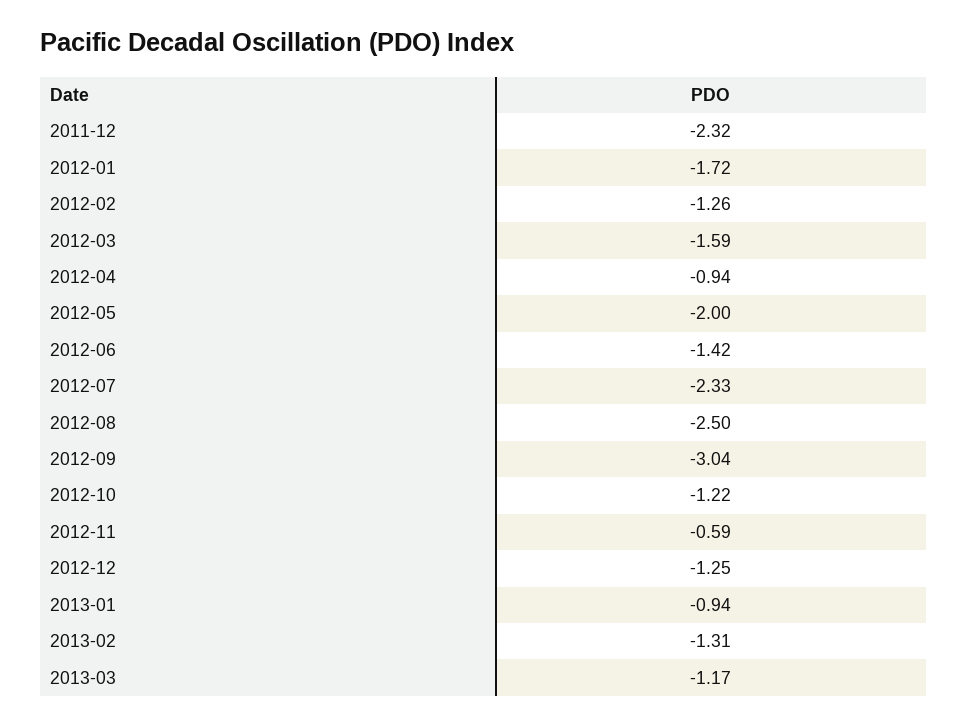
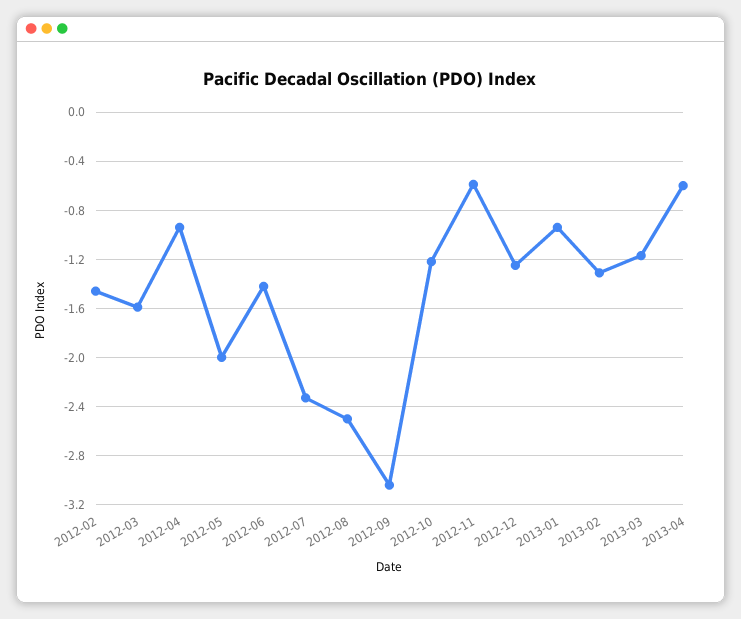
2011-12: -2.32 -> none
2012-01: -1.72 -> none
2012-02: -1.26 -> -1.45
2013-04: none -> -0.6

